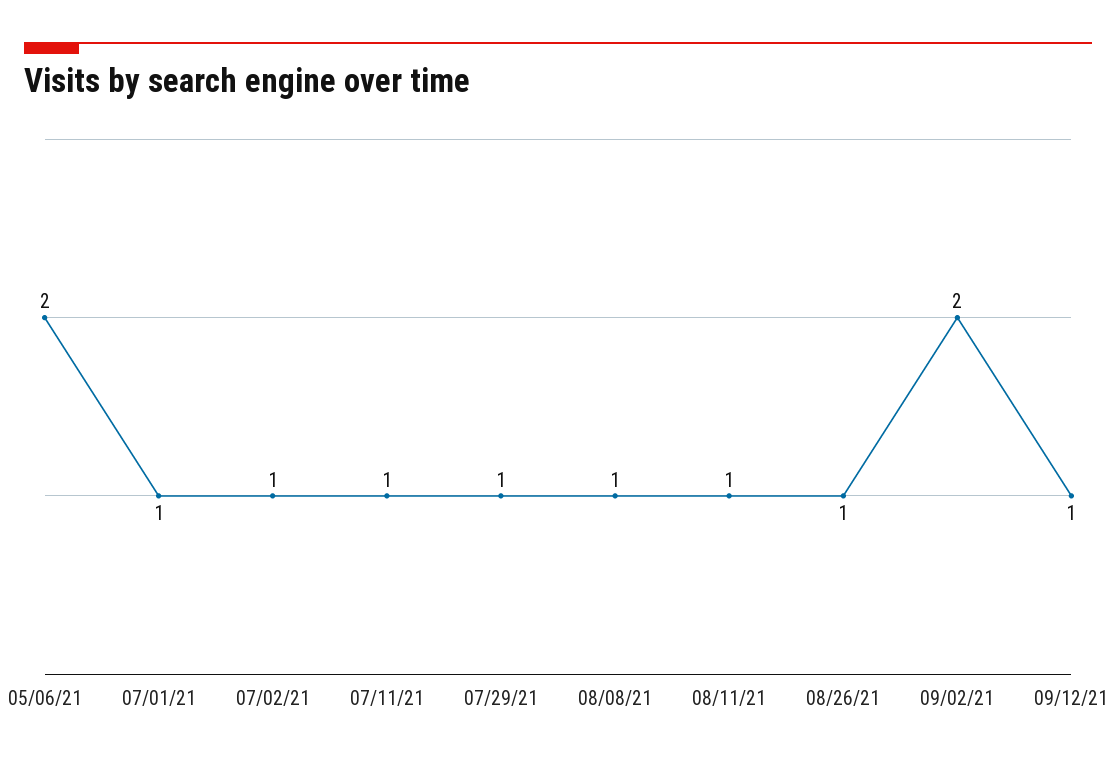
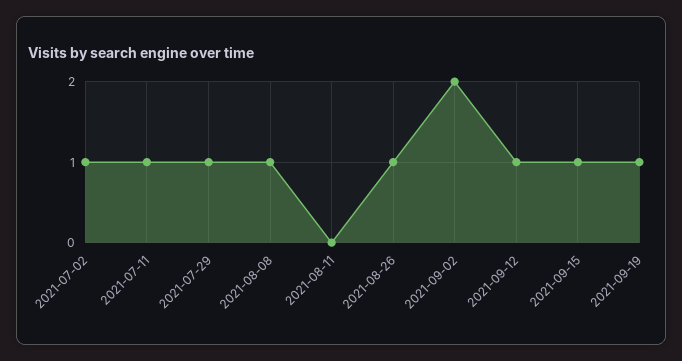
05/06/21: 2 -> none
07/01/21: 1 -> none
08/11/21: 1 -> 0
2021-09-15: none -> 1
2021-09-19: none -> 1

